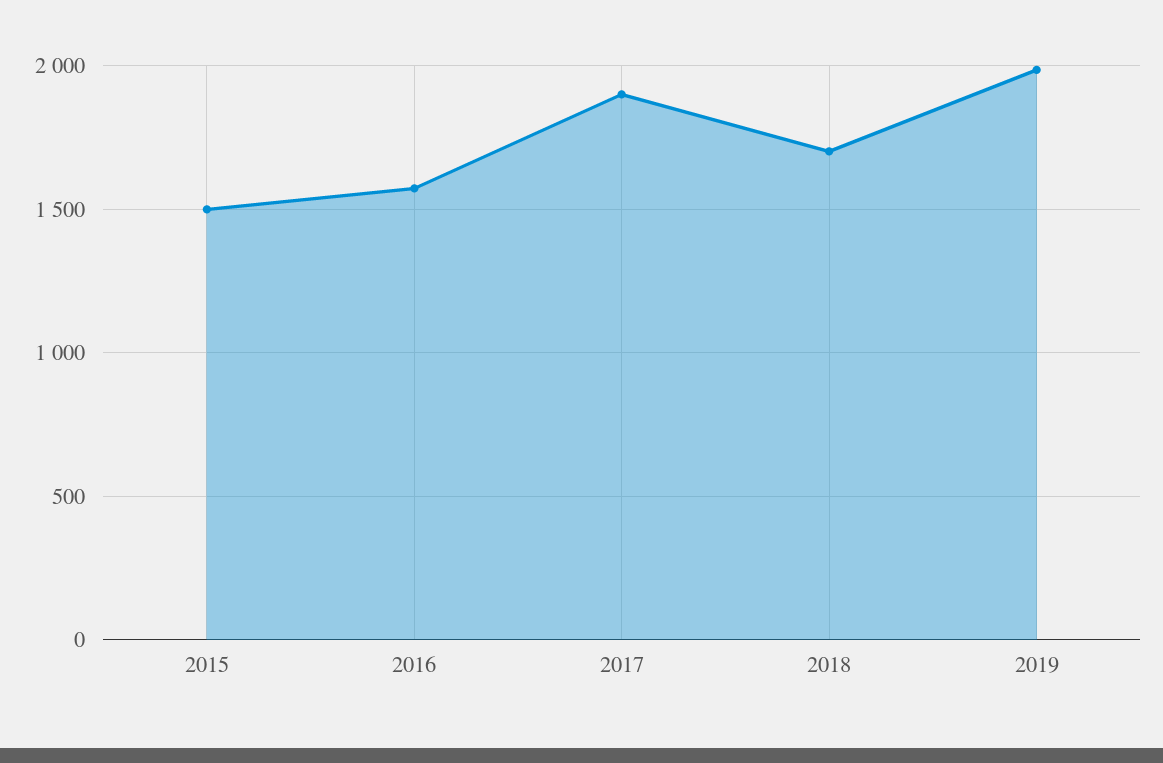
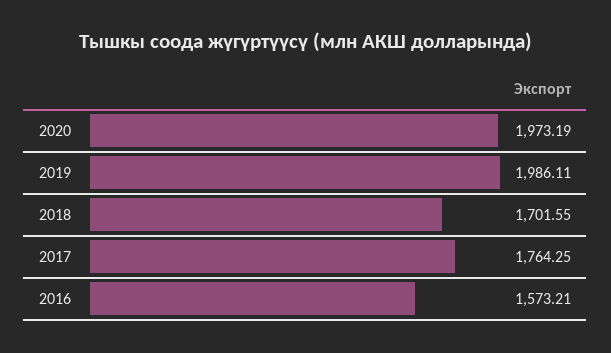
2015: 1500 -> none
2017: 1900 -> 1764.25
2020: none -> 1973.19

